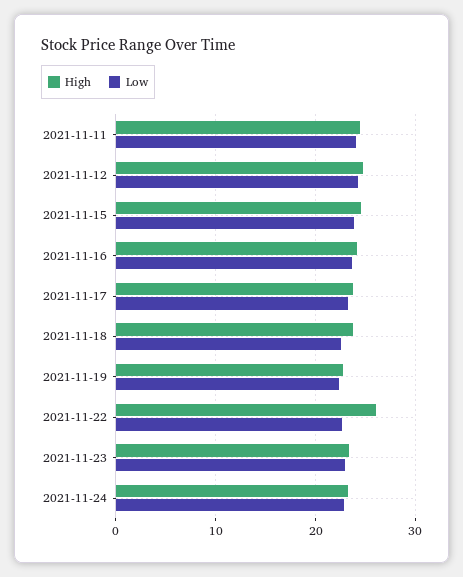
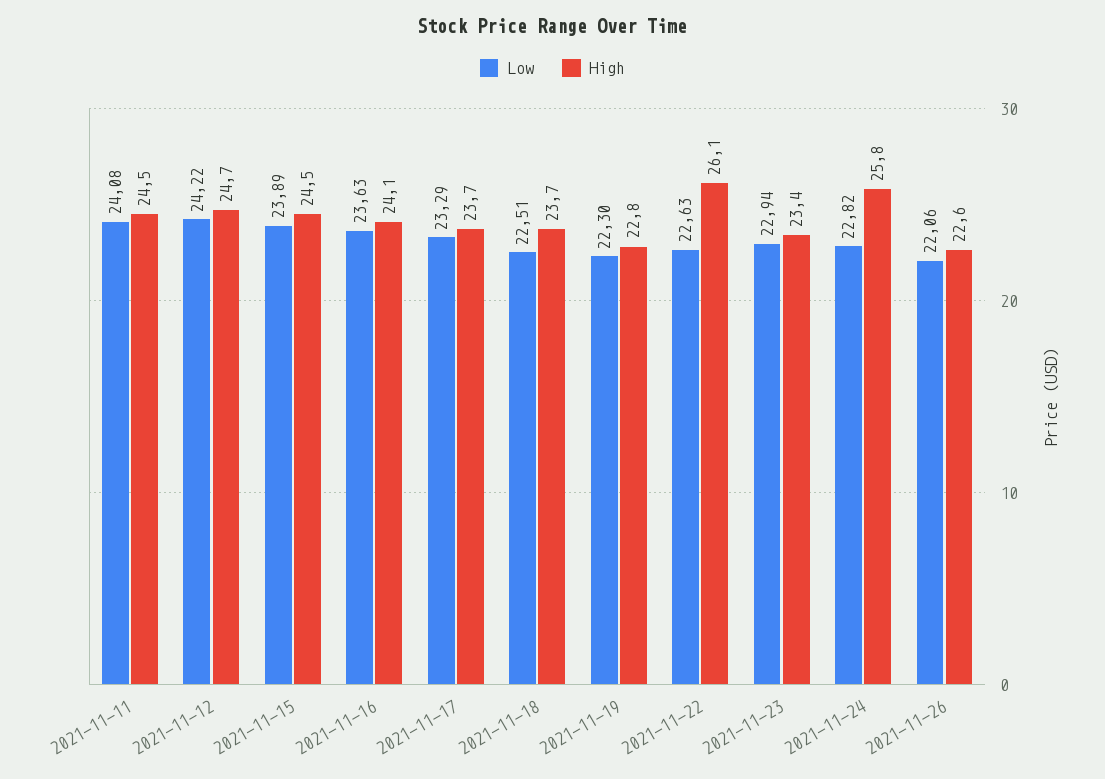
High, 2021-11-24: 23 -> 25.8
Low, 2021-11-26: none -> 22.06
High, 2021-11-26: none -> 22.6

